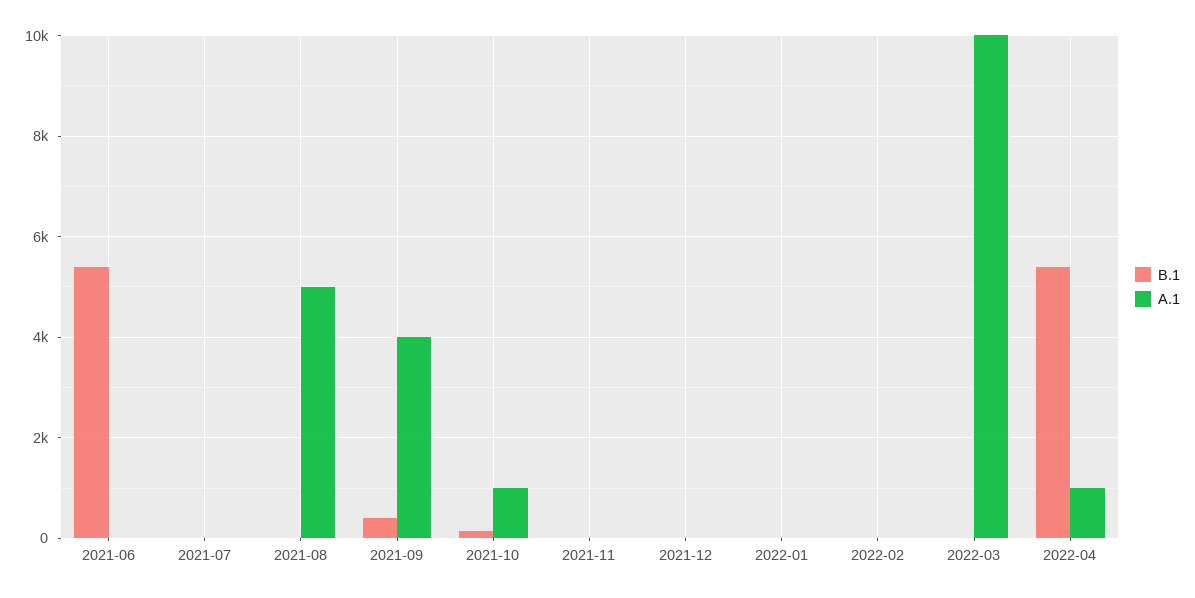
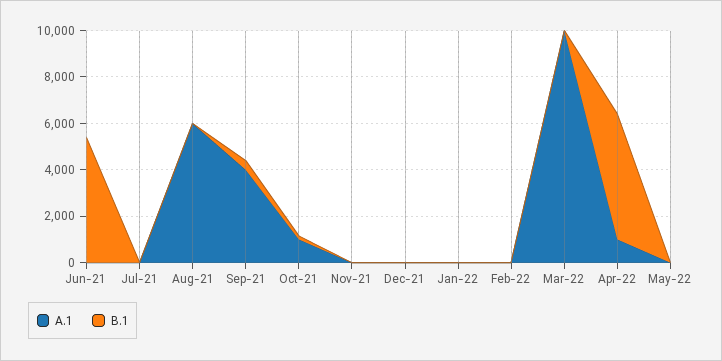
A.1, 2021-08: 5000 -> 6000
A.1, May-22: none -> 0
B.1, May-22: none -> 0

